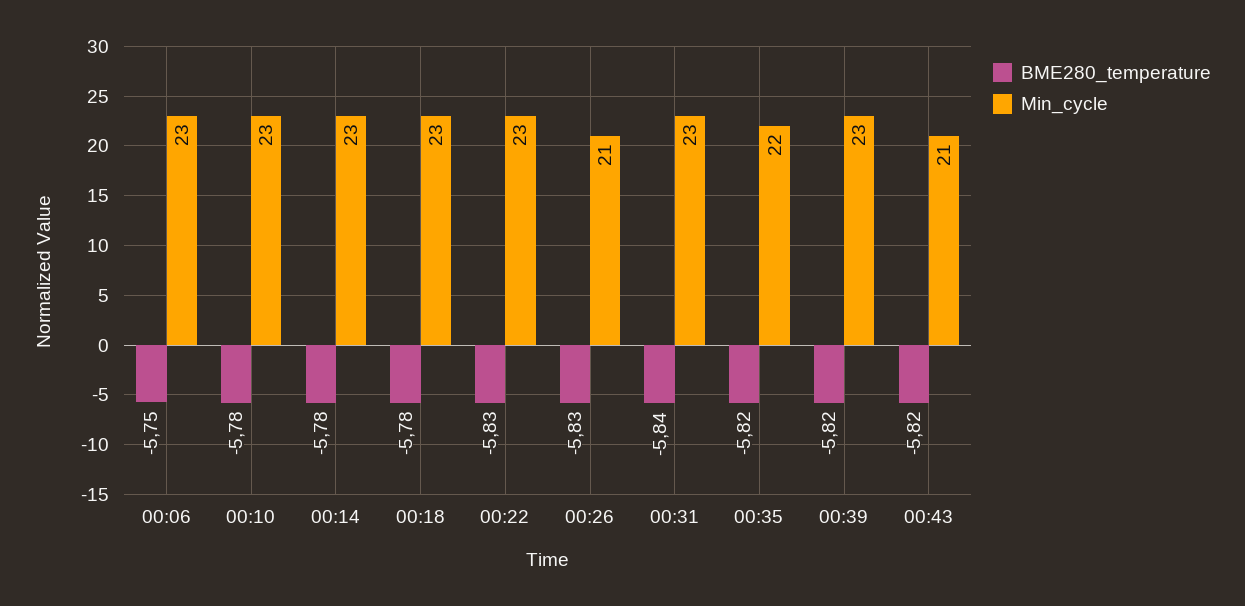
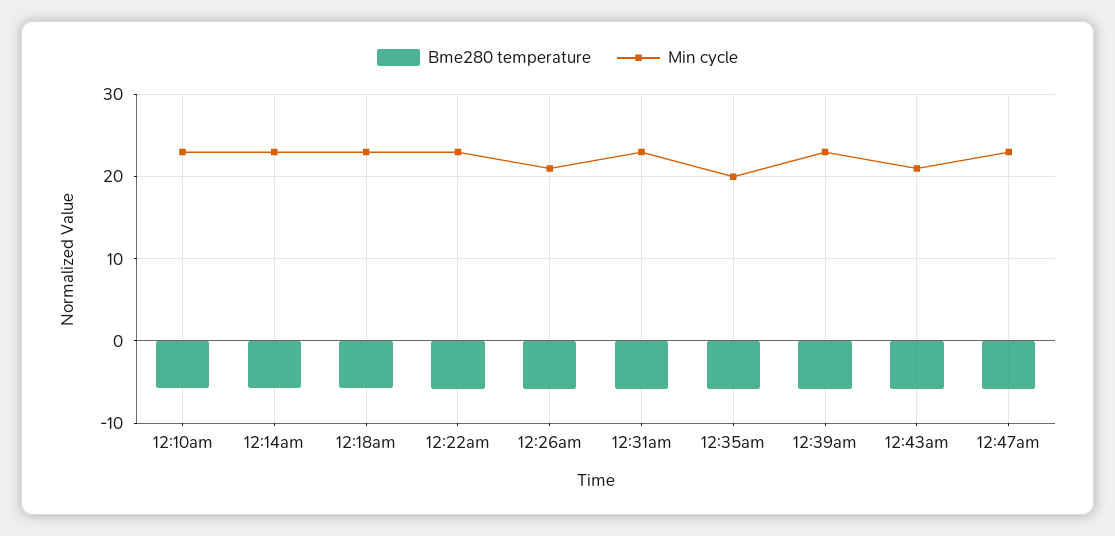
BME280_temperature, 00:06: -5.75 -> none
Min_cycle, 00:06: 23 -> none
Min_cycle, 00:35: 22 -> 20
BME280_temperature, 12:47am: none -> -6
Min_cycle, 12:47am: none -> 23

